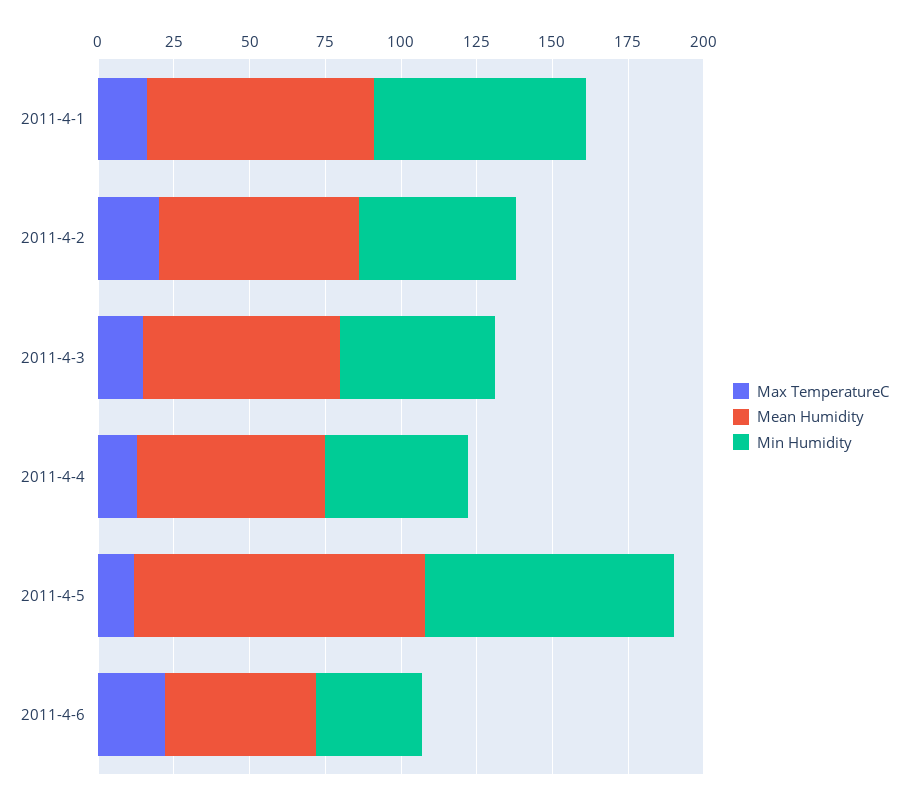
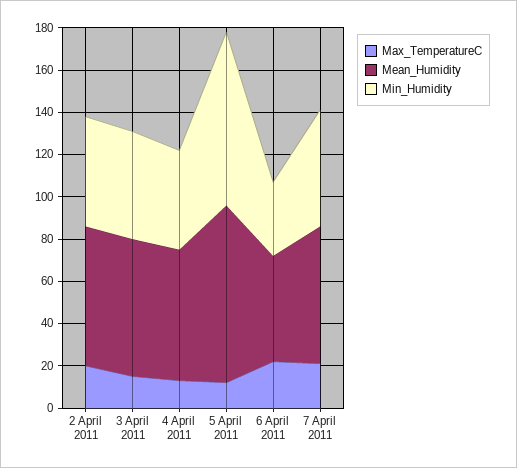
Max TemperatureC, 2011-4-1: 15 -> none
Mean Humidity, 2011-4-1: 75 -> none
Min Humidity, 2011-4-1: 70 -> none
Mean Humidity, 2011-4-5: 95 -> 85
Max TemperatureC, 7 April 2011: none -> 20
Mean Humidity, 7 April 2011: none -> 65
Min Humidity, 7 April 2011: none -> 55

